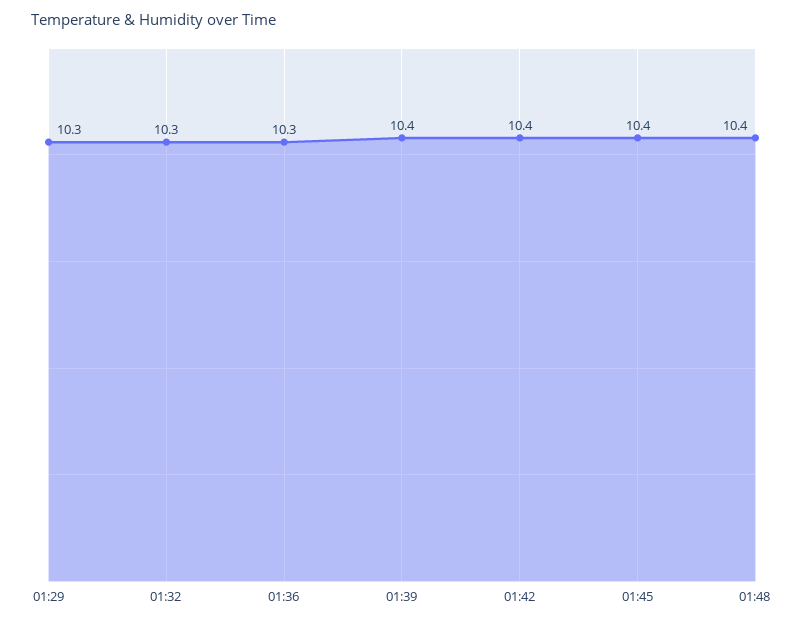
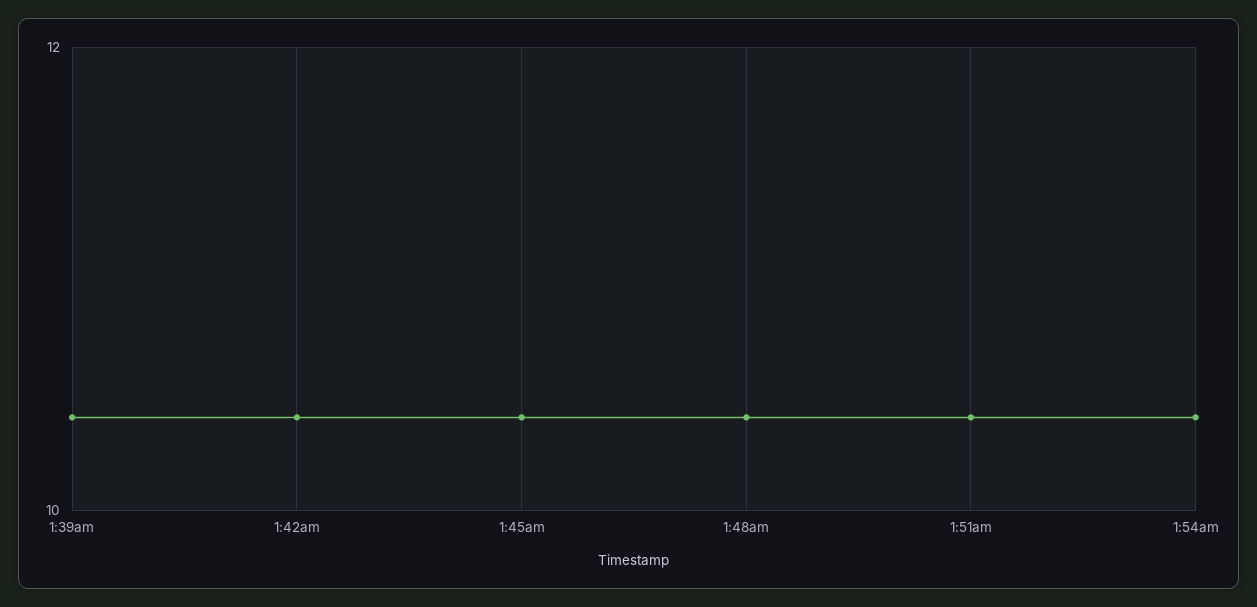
01:29: 10.3 -> none
01:32: 10.3 -> none
01:36: 10.3 -> none
1:51am: none -> 10.5
1:54am: none -> 10.5

